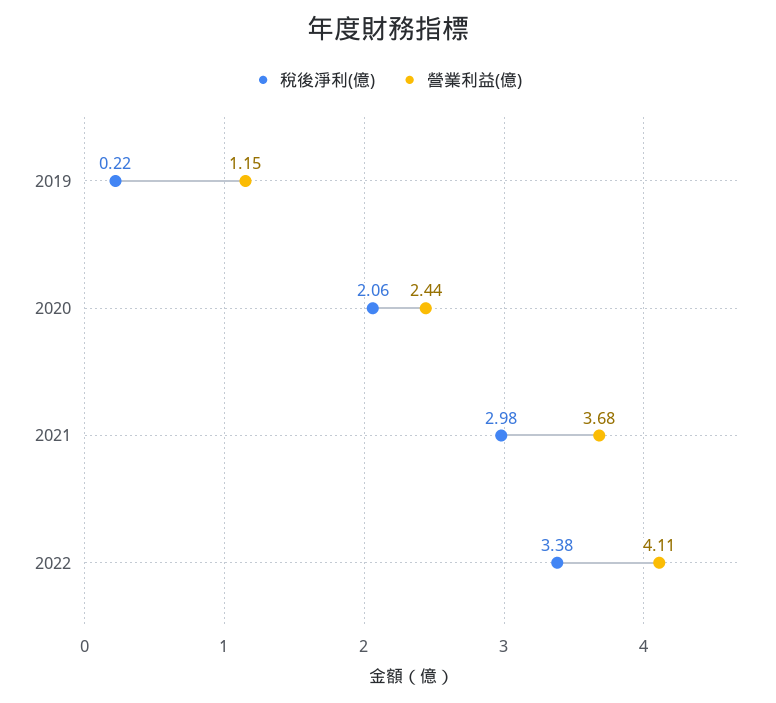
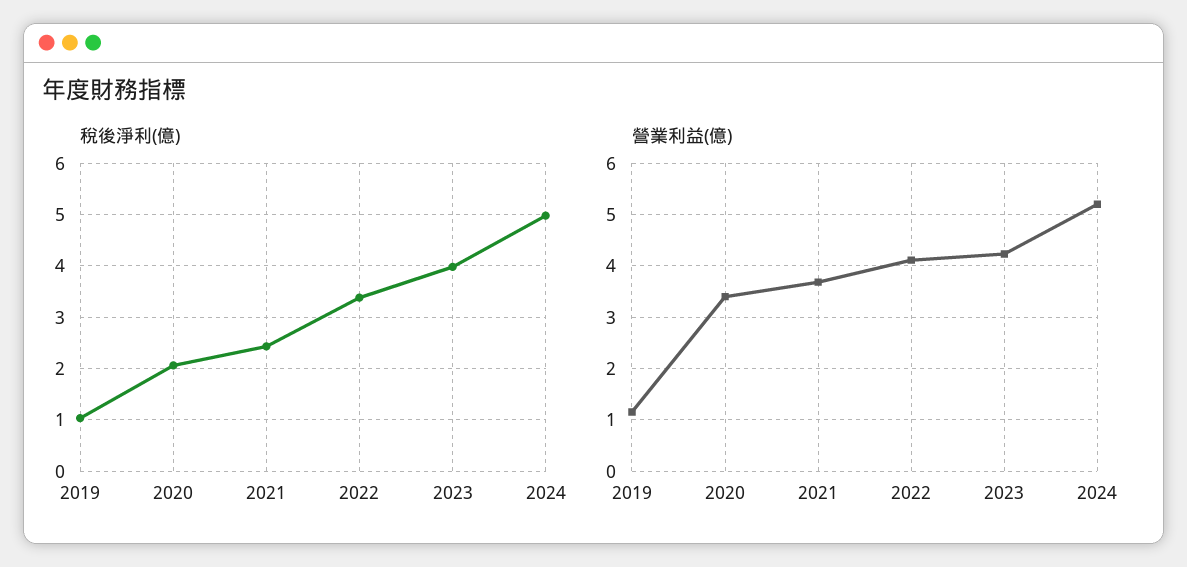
稅後淨利(億), 2019: 0.22 -> 1
營業利益(億), 2020: 2.44 -> 3.4
稅後淨利(億), 2021: 2.98 -> 2.4
稅後淨利(億), 2023: none -> 4
稅後淨利(億), 2024: none -> 5
營業利益(億), 2023: none -> 4.2
營業利益(億), 2024: none -> 5.2

